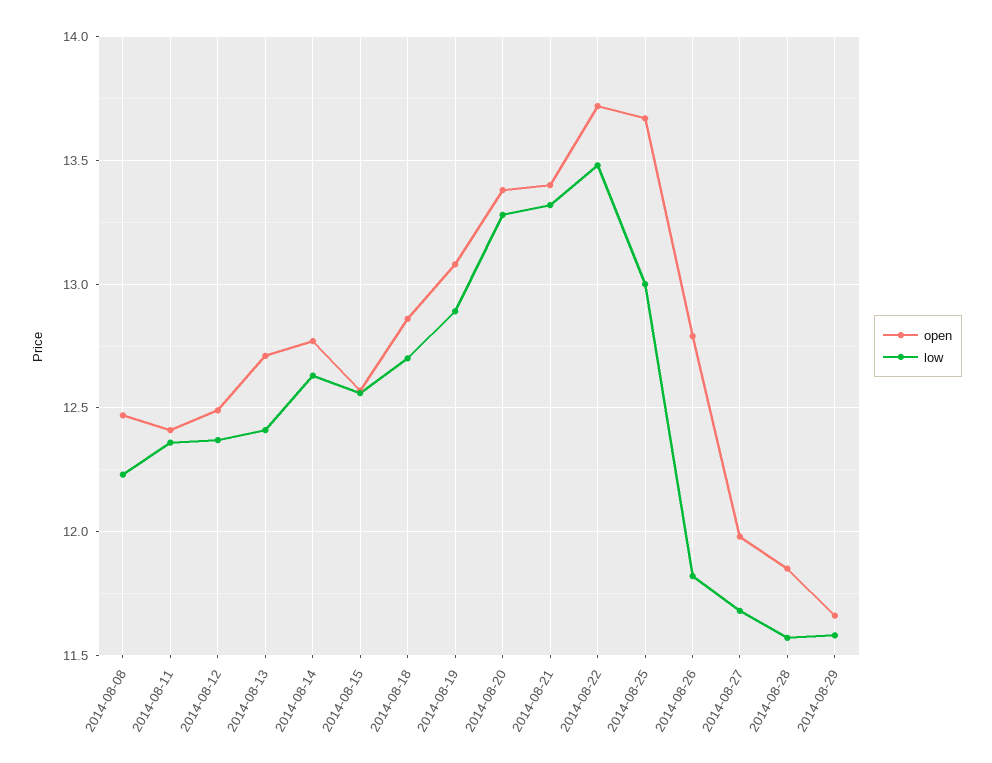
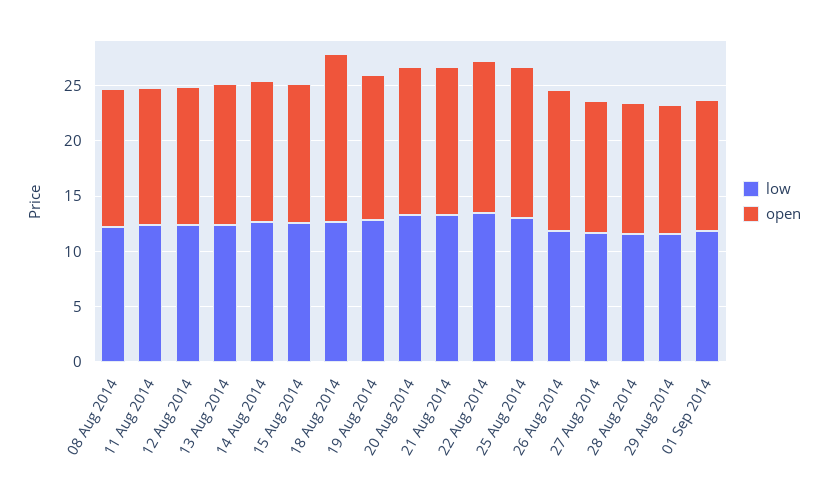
open, 2014-08-18: 12.85 -> 15
low, 01 Sep 2014: none -> 12
open, 01 Sep 2014: none -> 12

